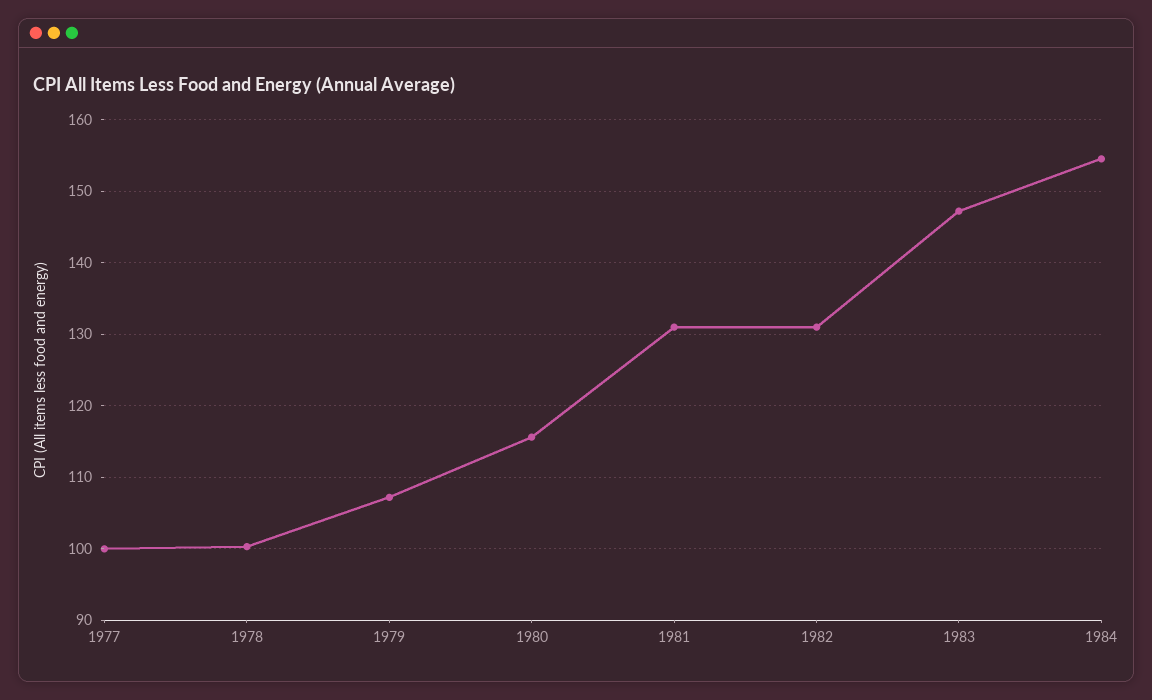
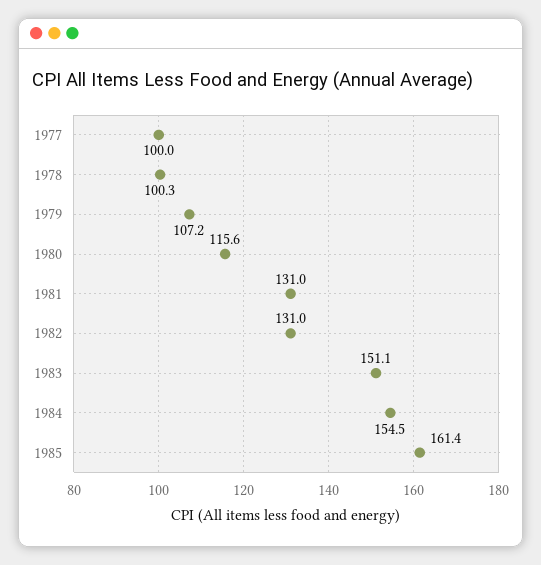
1983: 147 -> 151.1
1985: none -> 161.4

